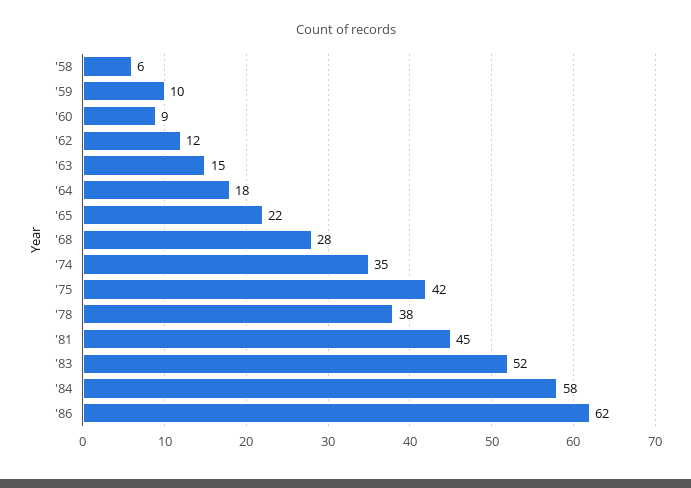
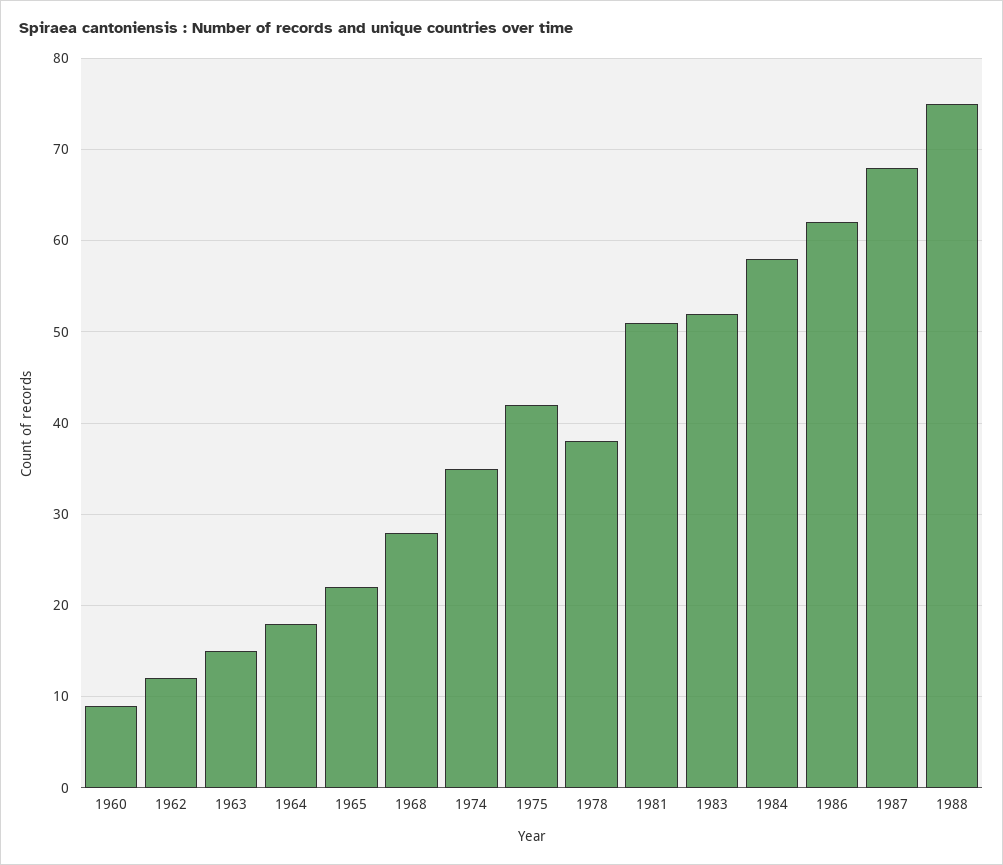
'58: 6 -> none
'59: 10 -> none
'81: 45 -> 51
1987: none -> 68
1988: none -> 75

